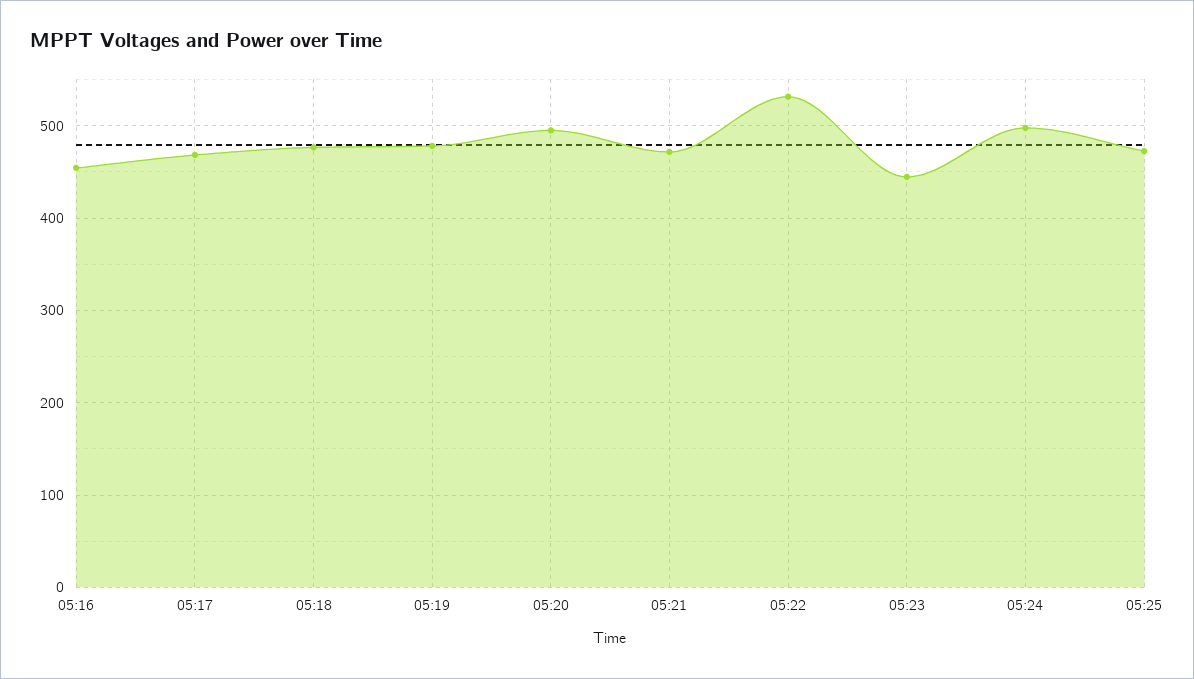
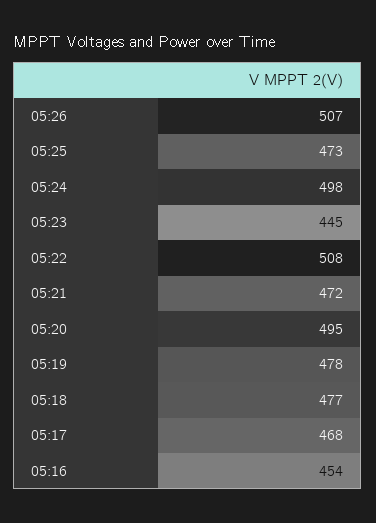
05:22: 530 -> 508
05:26: none -> 507

